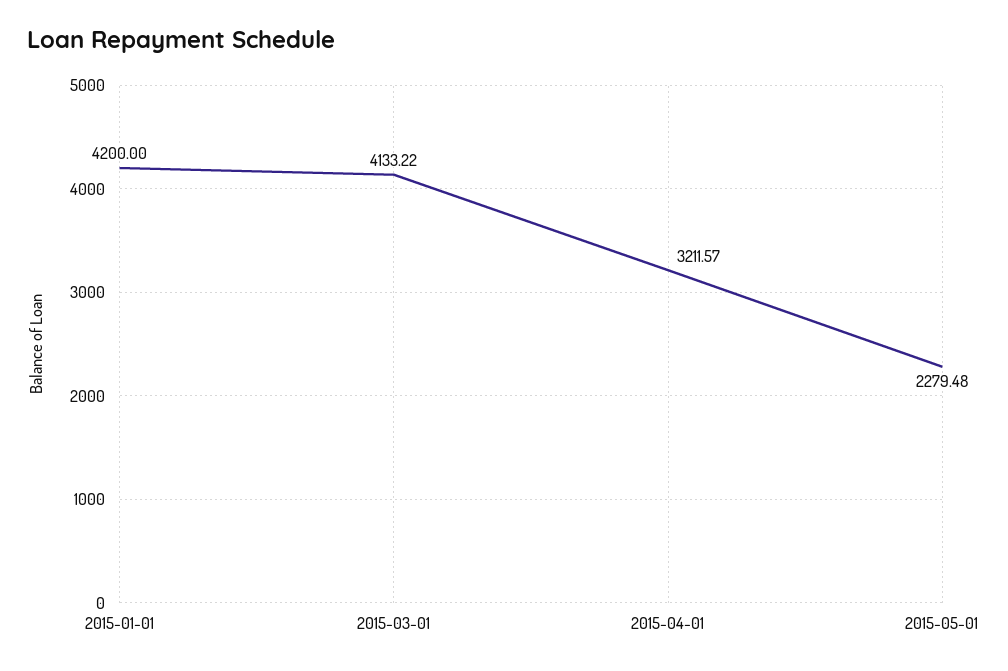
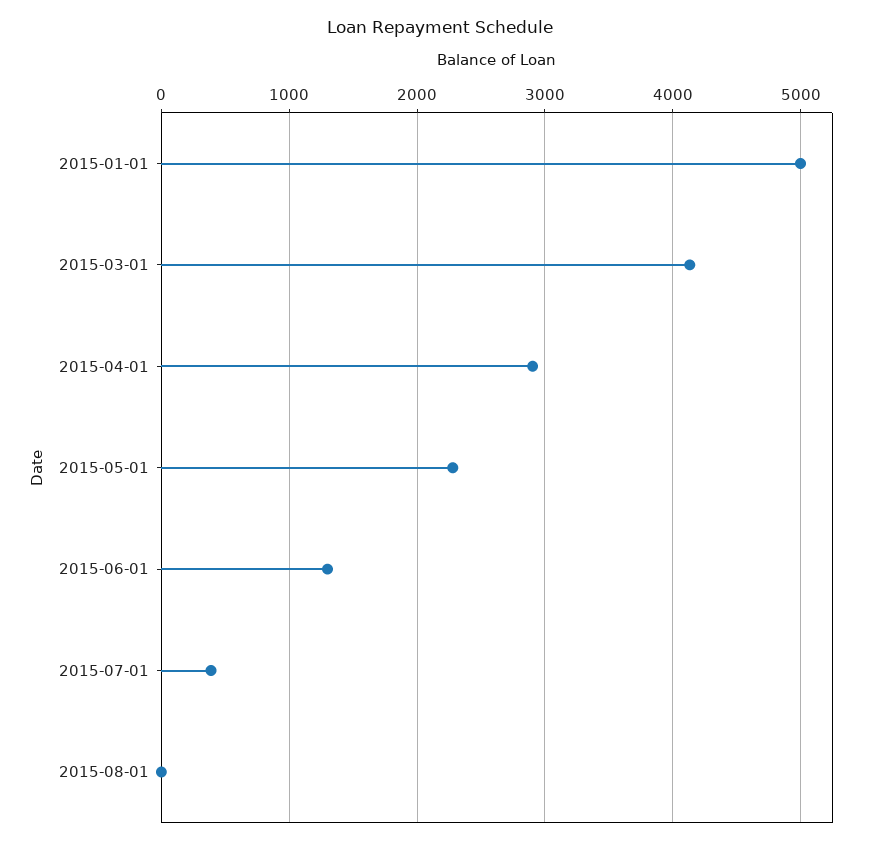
2015-01-01: 4200 -> 5000
2015-04-01: 3211.57 -> 2900
2015-06-01: none -> 1300
2015-07-01: none -> 400
2015-08-01: none -> 0

